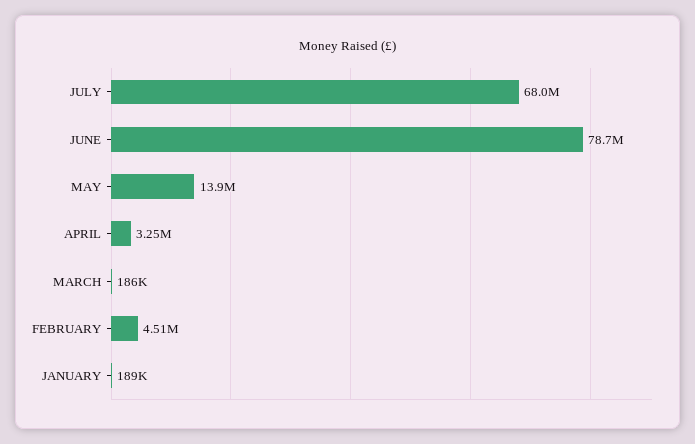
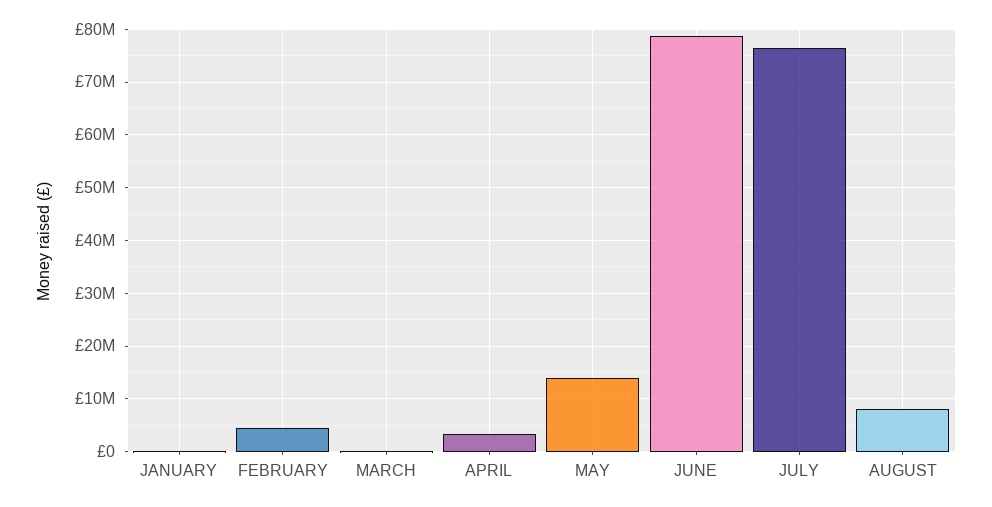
JULY: 68000000 -> 76000000
AUGUST: none -> 8000000

